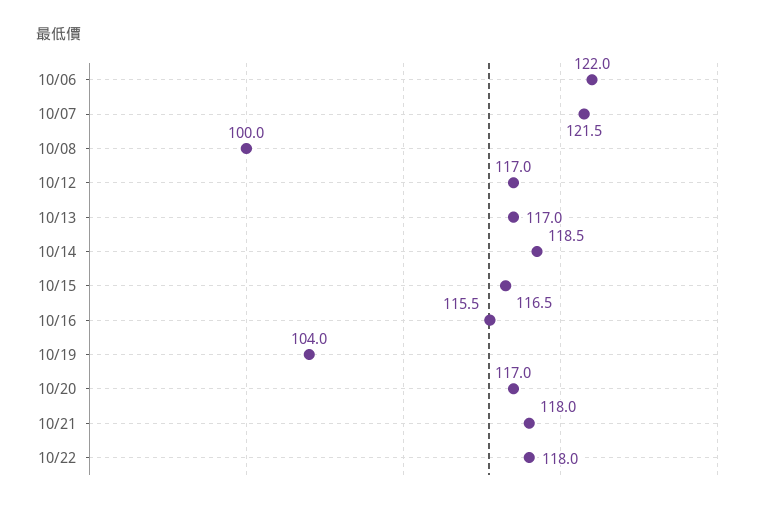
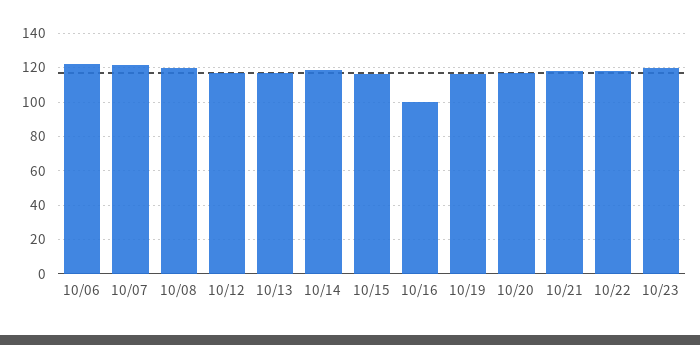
10/08: 100 -> 120
10/16: 115.5 -> 100
10/19: 104 -> 115
10/23: none -> 120

